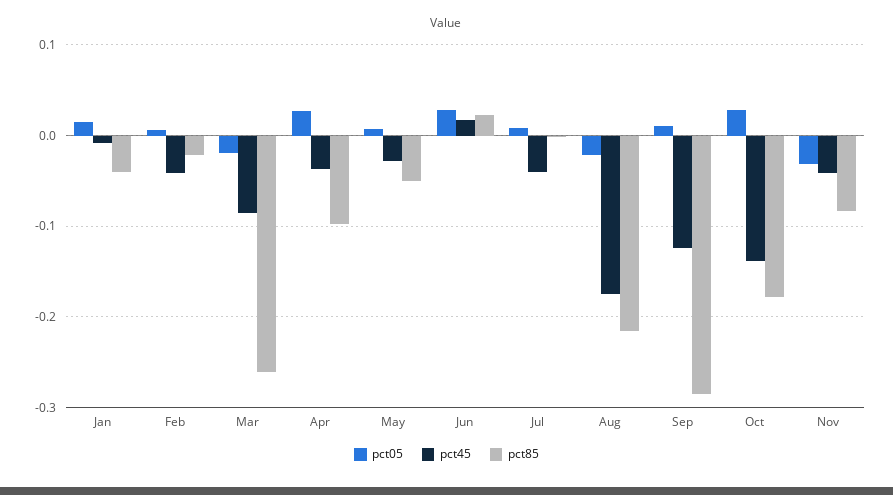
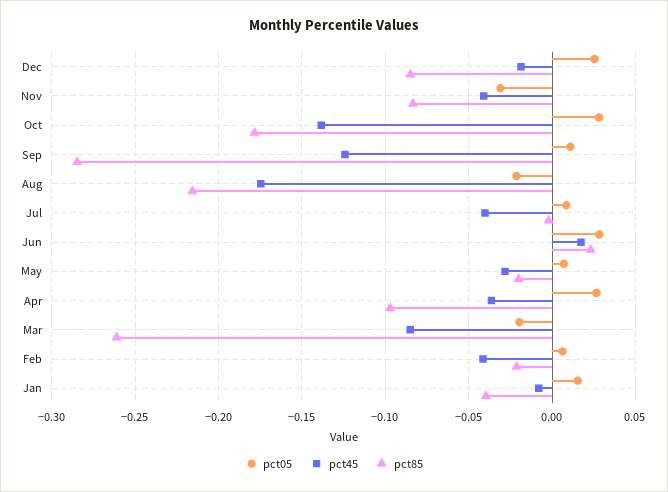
pct85, May: -0.05 -> -0.02
pct05, Dec: none -> 0.025
pct45, Dec: none -> -0.02
pct85, Dec: none -> -0.085

